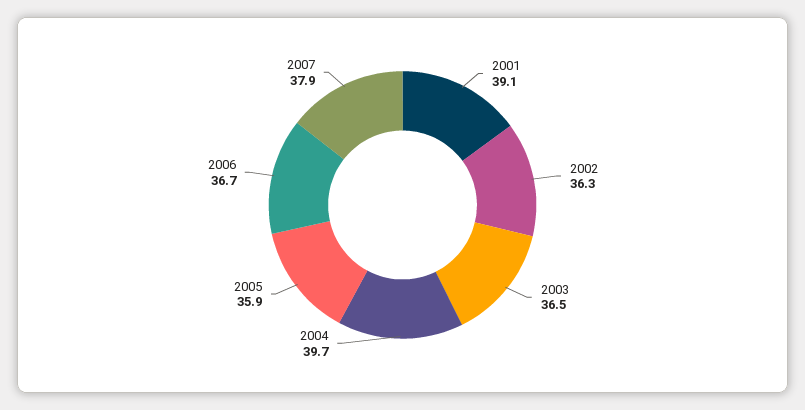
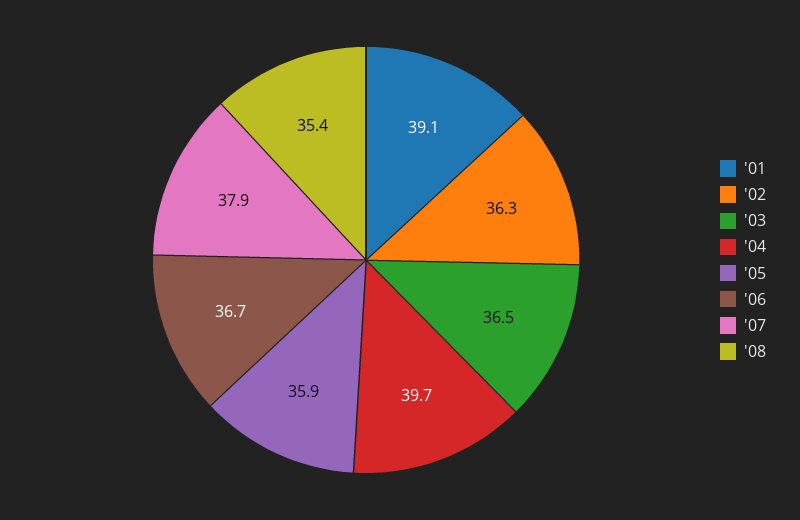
'08: none -> 35.4

